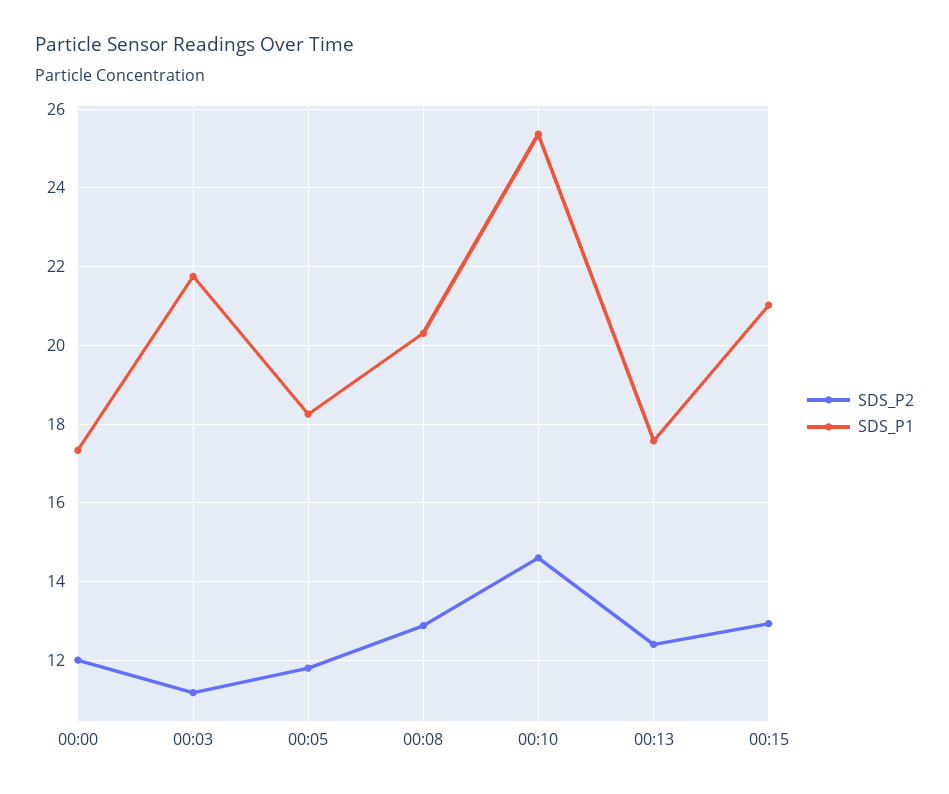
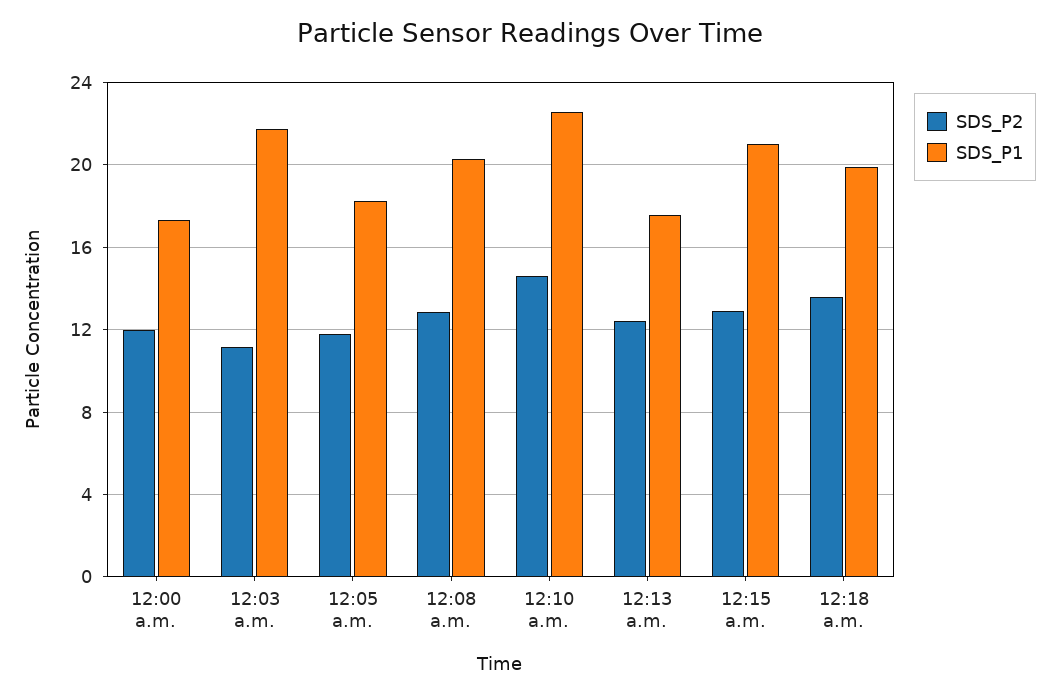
SDS_P1, 00:10: 25.4 -> 22.5
SDS_P2, 12:18 a.m.: none -> 13.5
SDS_P1, 12:18 a.m.: none -> 20

